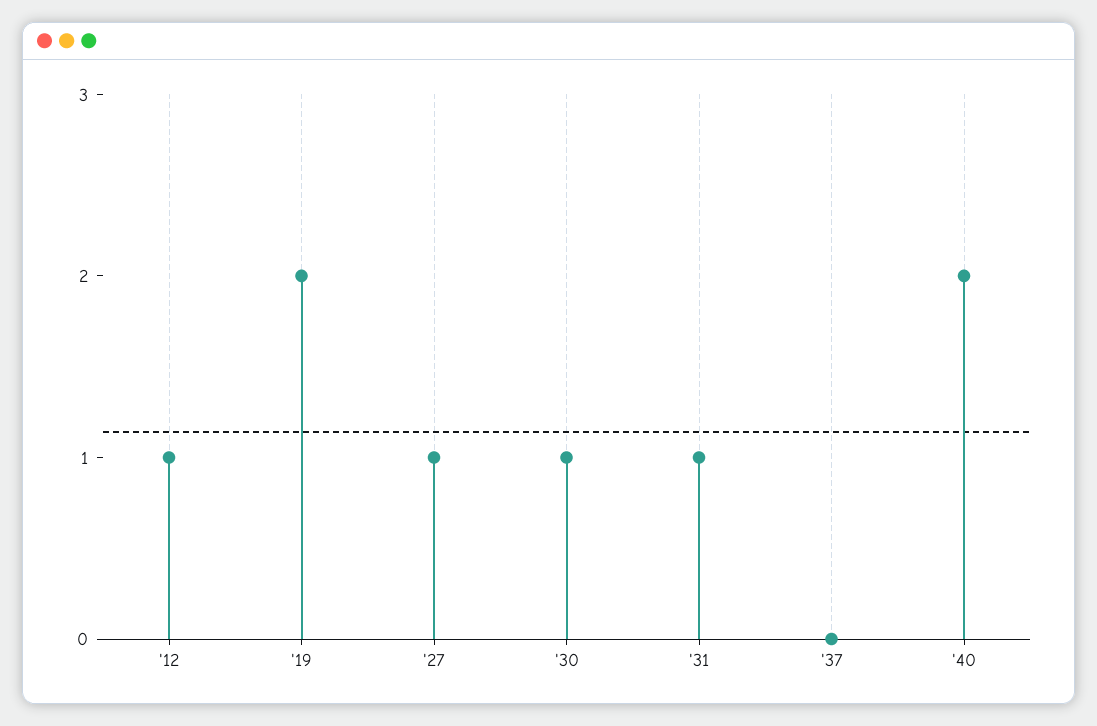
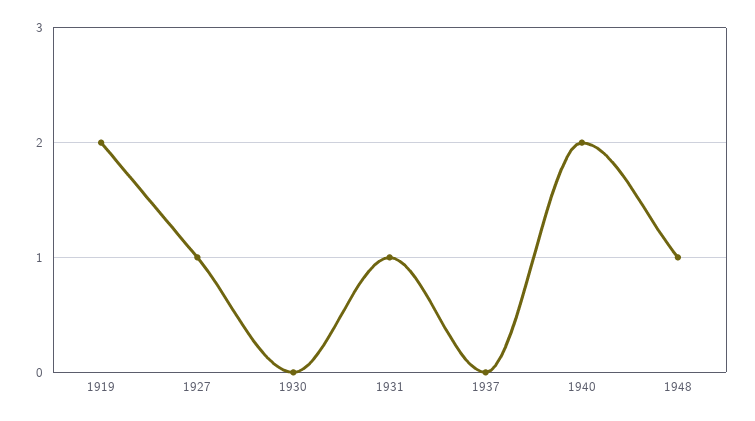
'12: 1 -> none
'30: 1 -> 0
1948: none -> 1

